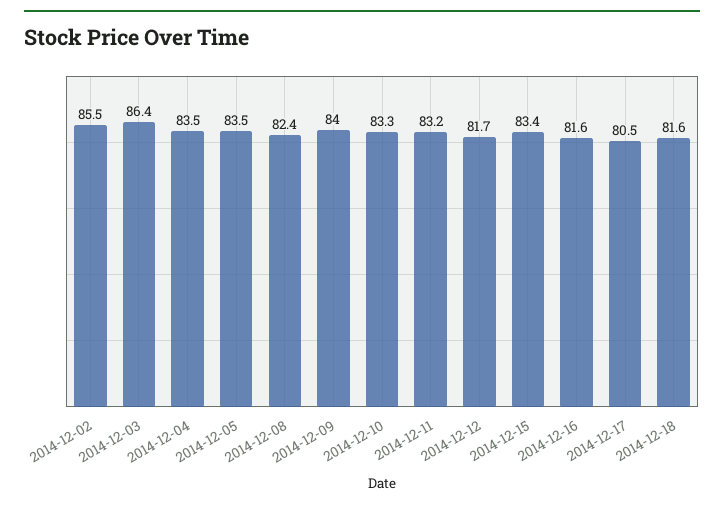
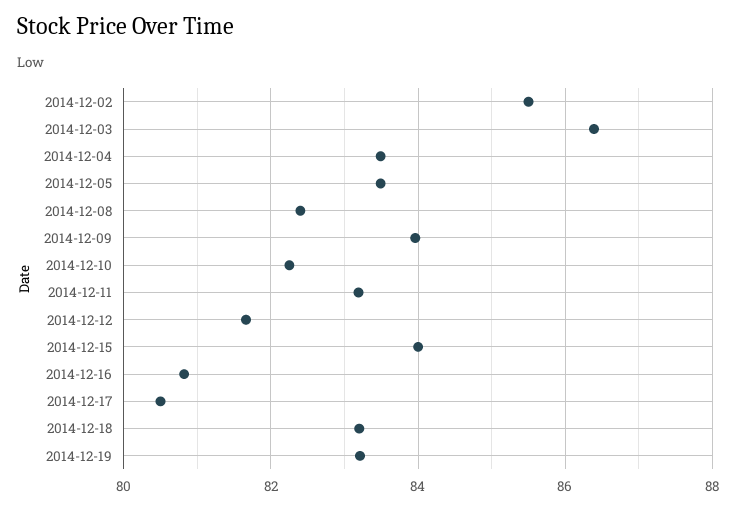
2014-12-10: 83.3 -> 82.2
2014-12-15: 83.4 -> 84
2014-12-16: 81.6 -> 80.8
2014-12-18: 81.6 -> 83.2
2014-12-19: none -> 83.2

